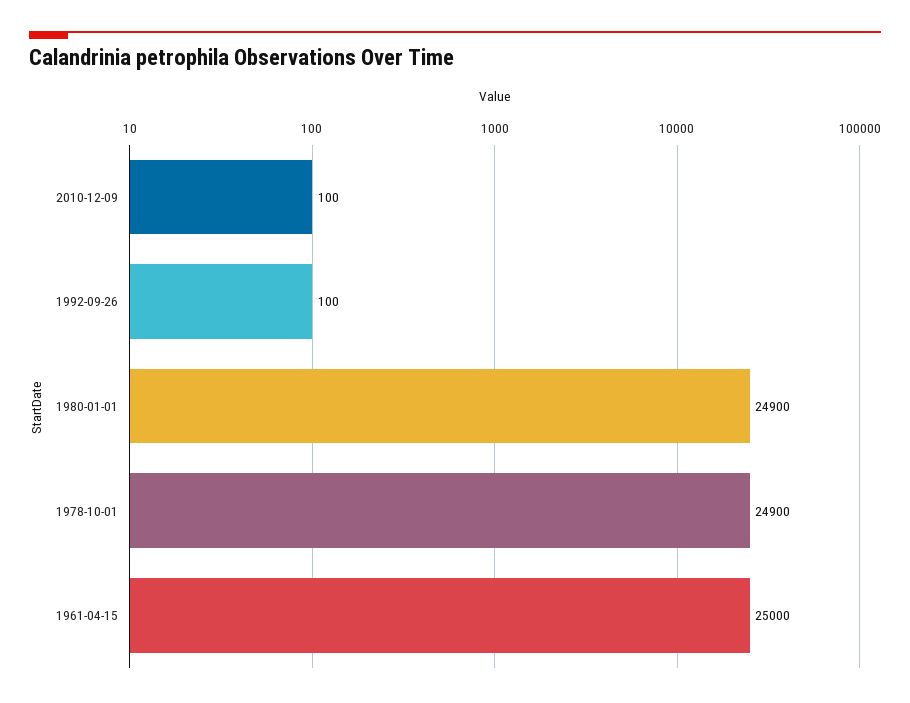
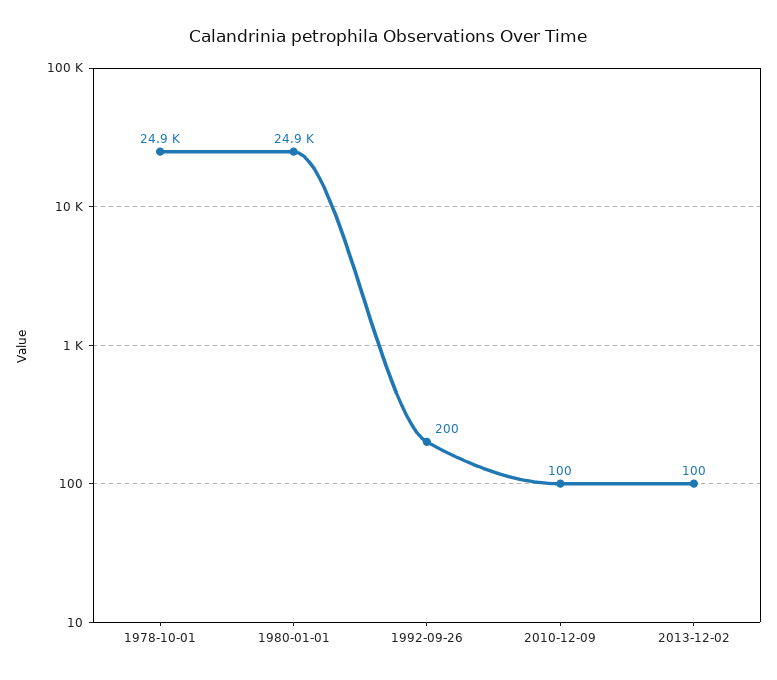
1992-09-26: 100 -> 200
1961-04-15: 25000 -> none
2013-12-02: none -> 100

